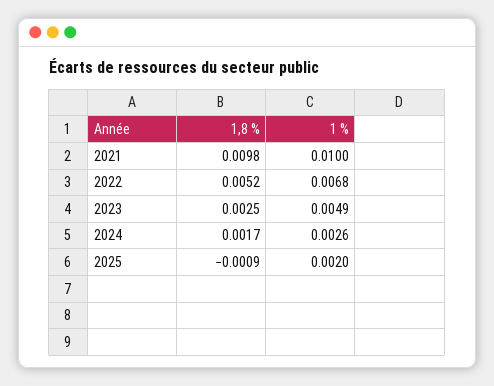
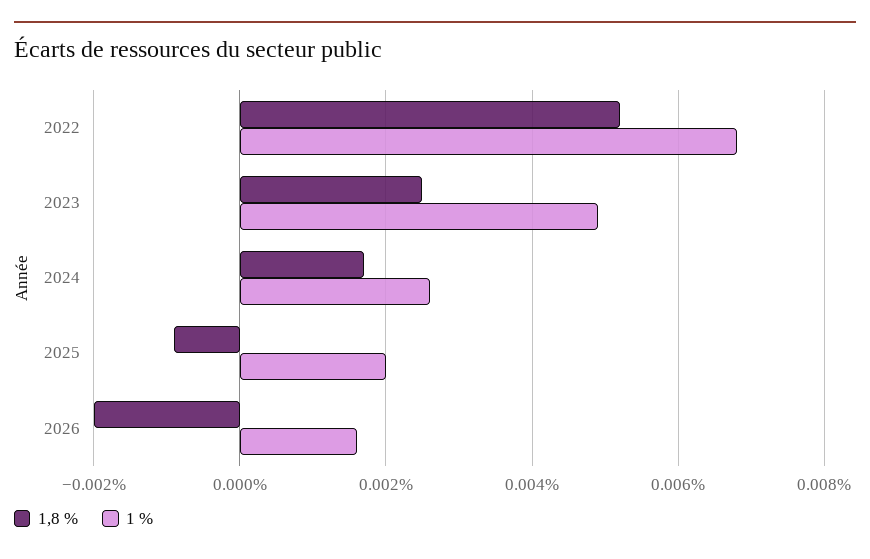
1,8 %, 2021: 0.0098 -> none
1 %, 2021: 0.01 -> none
1,8 %, 2026: none -> -0.002
1 %, 2026: none -> 0.0015

